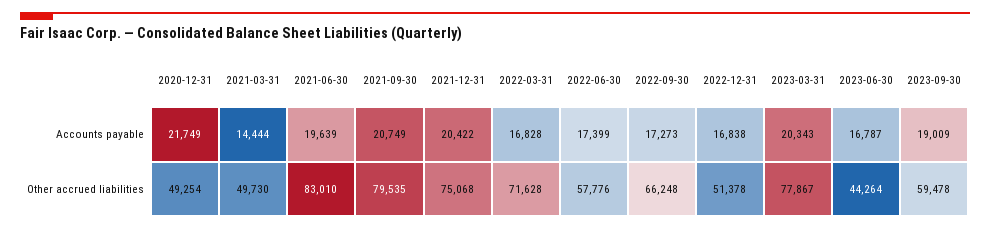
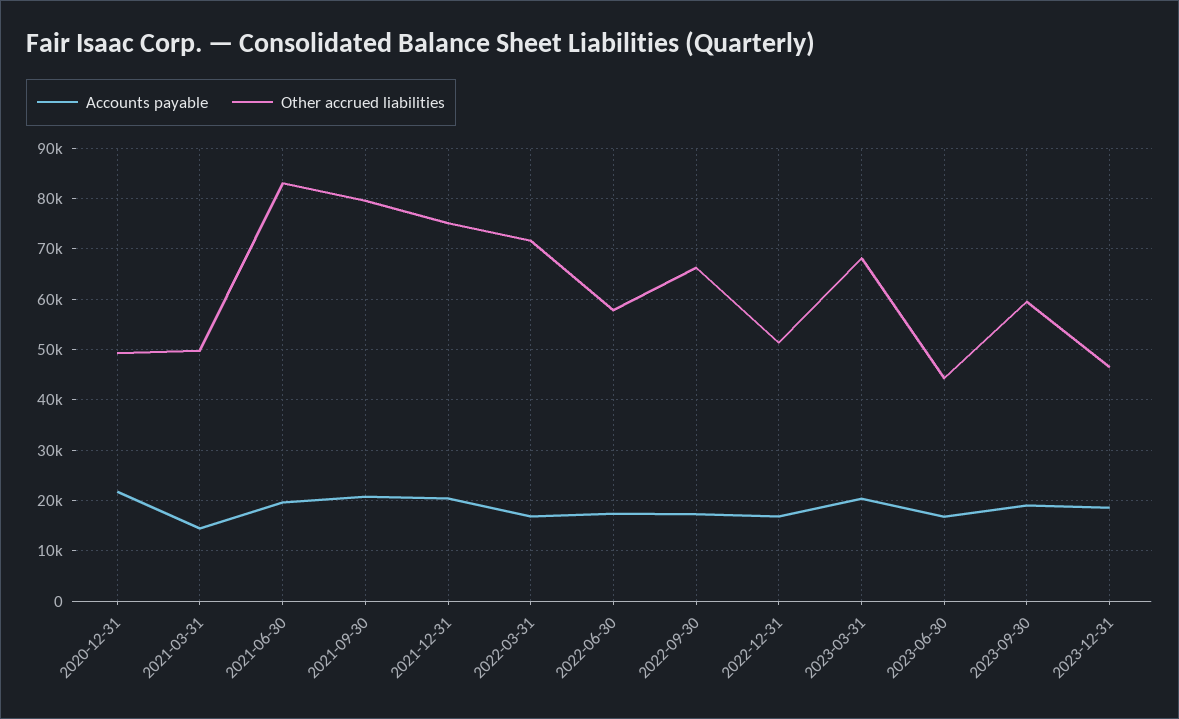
Other accrued liabilities, 2023-03-31: 77867 -> 68000
Accounts payable, 2023-12-31: none -> 18000
Other accrued liabilities, 2023-12-31: none -> 46000

